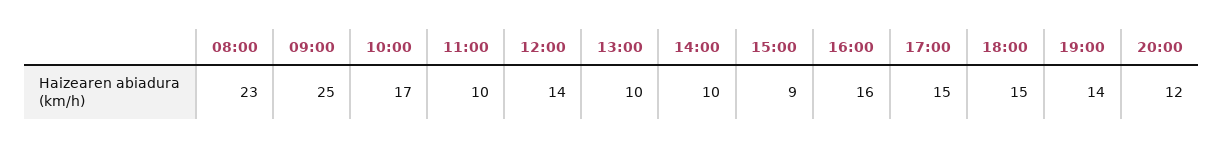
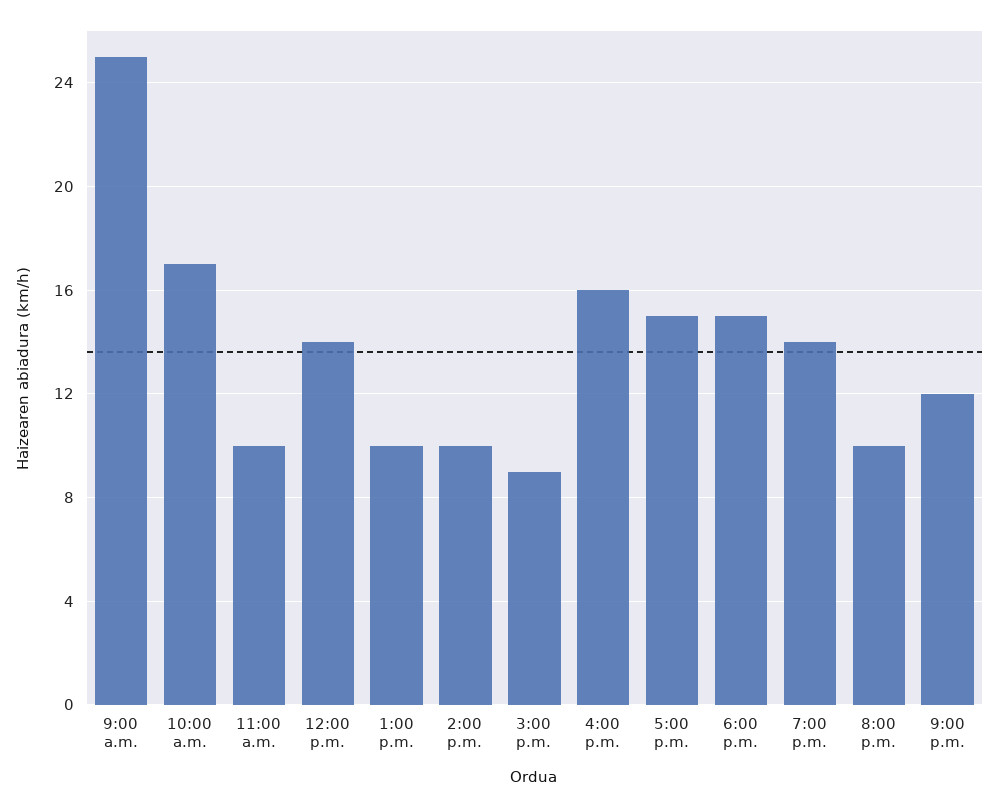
08:00: 23 -> none
20:00: 12 -> 10
9:00 p.m.: none -> 12

